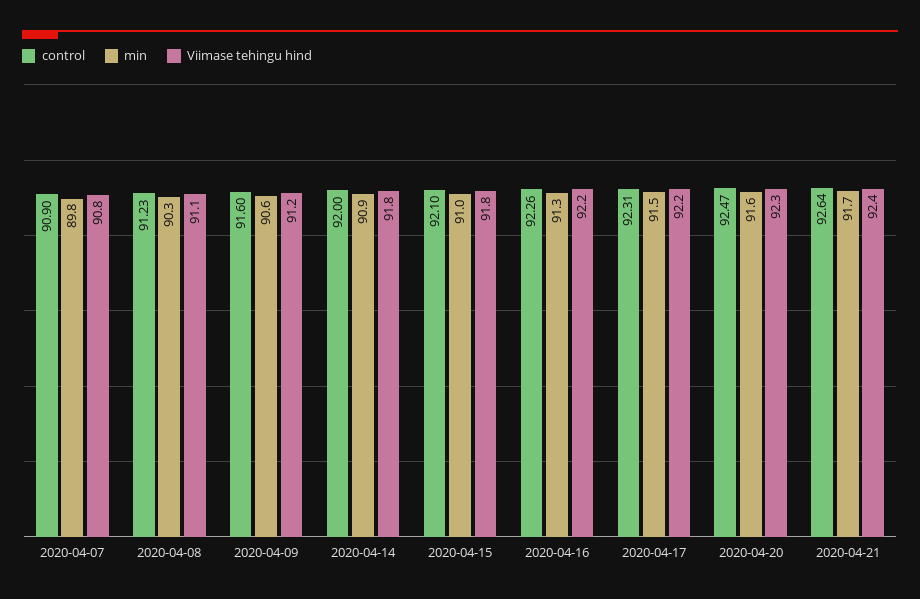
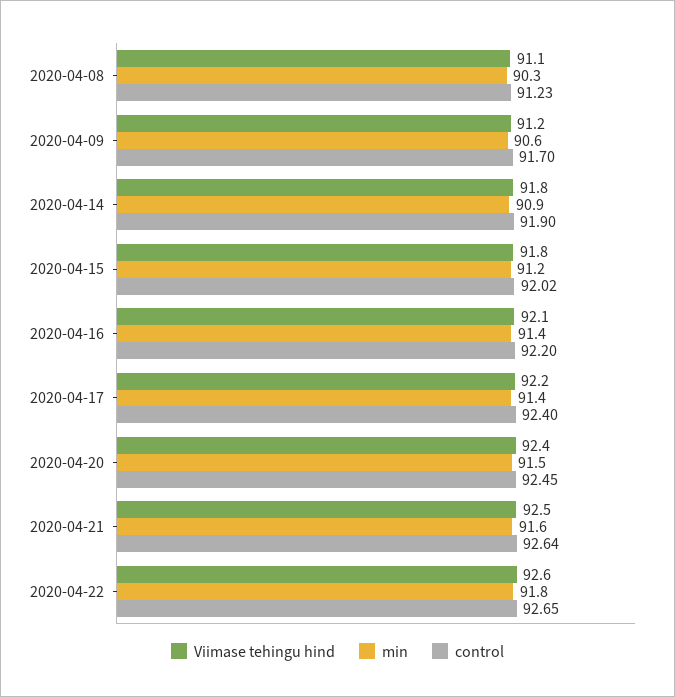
control, 2020-04-07: 90.9 -> none
min, 2020-04-07: 89.8 -> none
Viimase tehingu hind, 2020-04-07: 90.8 -> none
control, 2020-04-09: 91.6 -> 91.7
control, 2020-04-14: 92 -> 91.9
control, 2020-04-15: 92.1 -> 92.02
min, 2020-04-15: 91 -> 91.2
control, 2020-04-16: 92.26 -> 92.2
min, 2020-04-16: 91.3 -> 91.4
Viimase tehingu hind, 2020-04-16: 92.2 -> 92.1
control, 2020-04-17: 92.31 -> 92.4
min, 2020-04-17: 91.5 -> 91.4
control, 2020-04-20: 92.47 -> 92.45
min, 2020-04-20: 91.6 -> 91.5
Viimase tehingu hind, 2020-04-20: 92.3 -> 92.4
min, 2020-04-21: 91.7 -> 91.6
Viimase tehingu hind, 2020-04-21: 92.4 -> 92.5
Viimase tehingu hind, 2020-04-22: none -> 92.6
min, 2020-04-22: none -> 91.8
control, 2020-04-22: none -> 92.65

